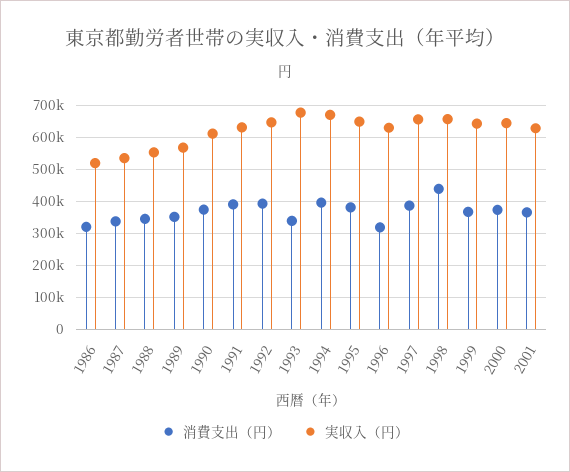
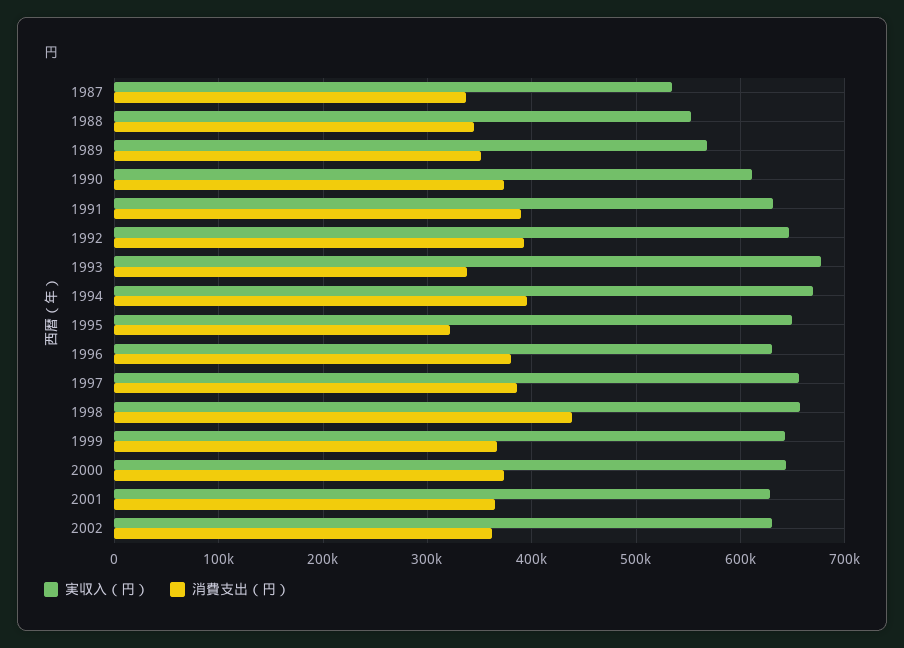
消費支出（円）, 1986: 320000 -> none
実収入（円）, 1986: 520000 -> none
消費支出（円）, 1995: 380000 -> 320000
消費支出（円）, 1996: 320000 -> 380000
実収入（円）, 2002: none -> 630000
消費支出（円）, 2002: none -> 360000

